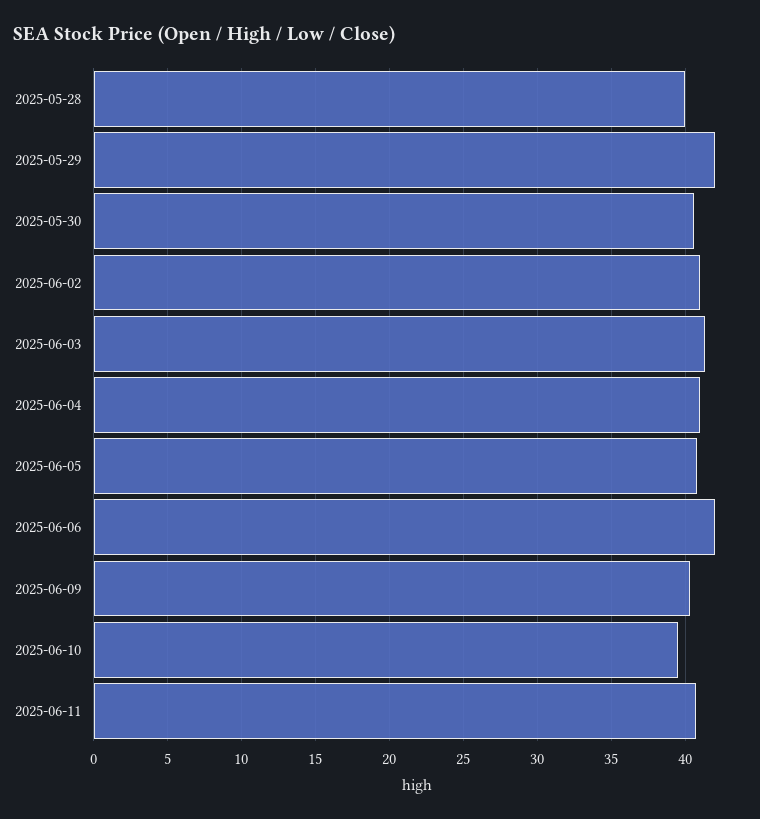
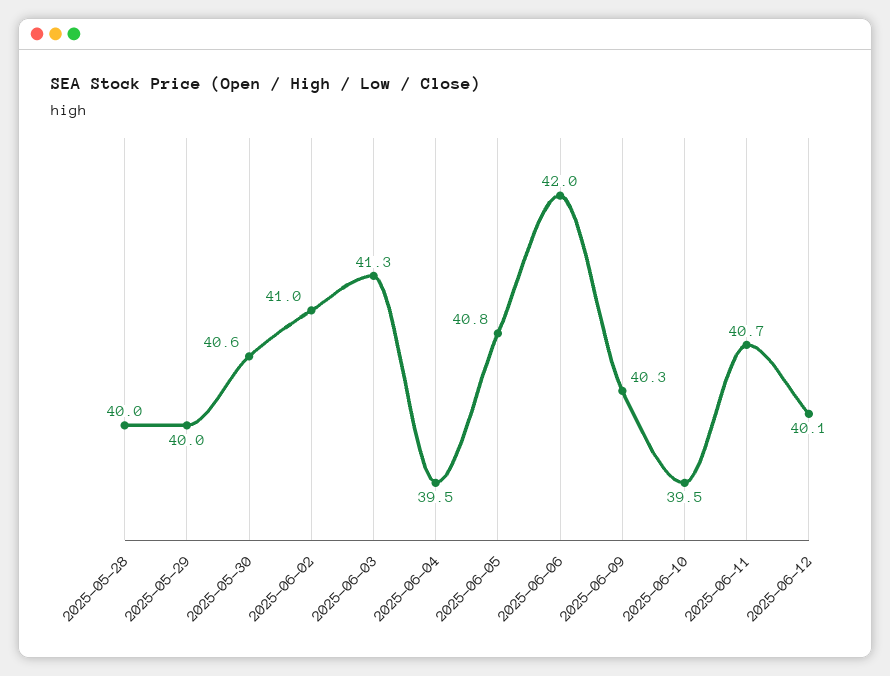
2025-05-29: 42 -> 40
2025-06-04: 41 -> 39.5
2025-06-12: none -> 40.1

